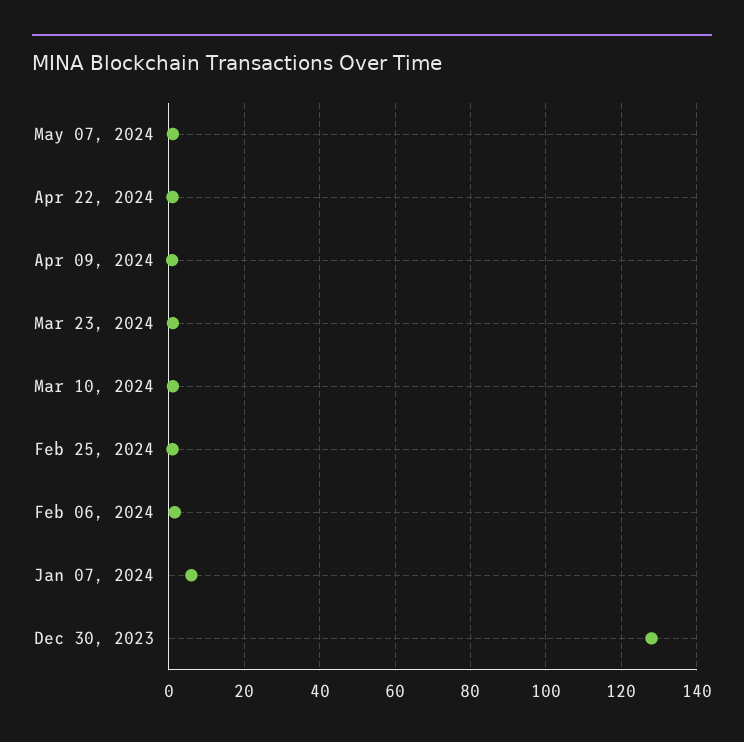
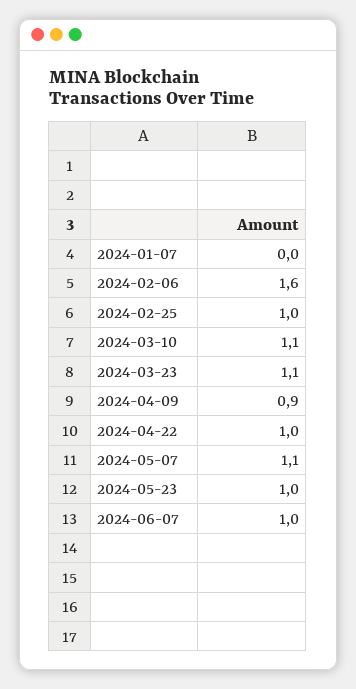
Jan 07, 2024: 6 -> 0
Dec 30, 2023: 128 -> none
2024-05-23: none -> 1
2024-06-07: none -> 1

